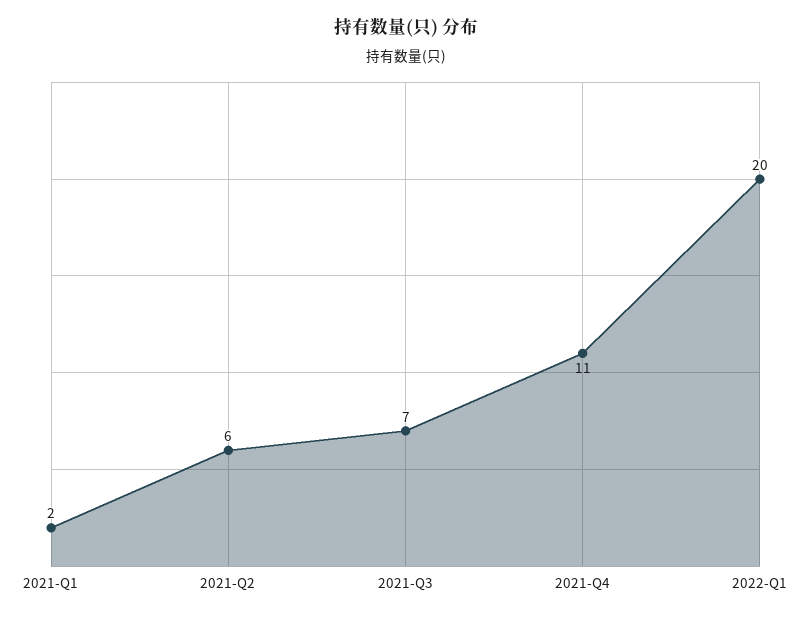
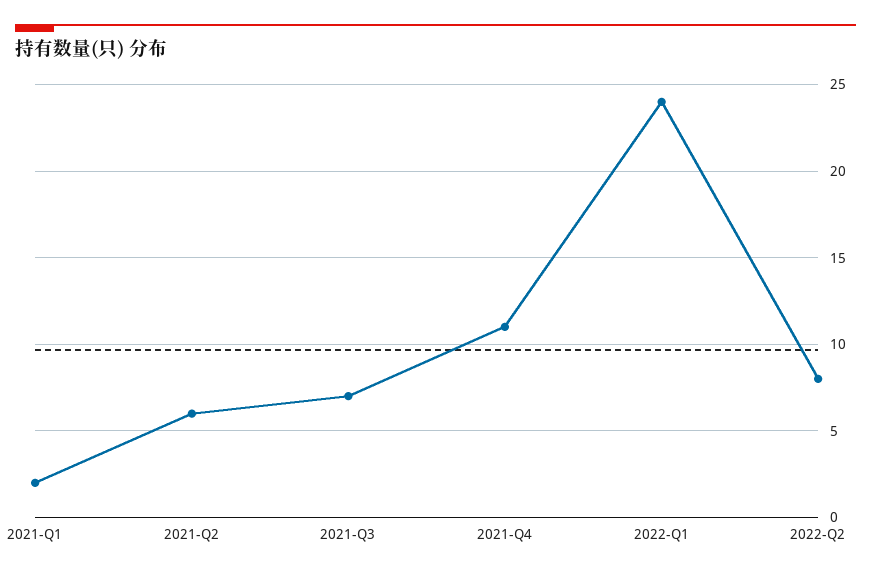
2022-Q1: 20 -> 24
2022-Q2: none -> 8

